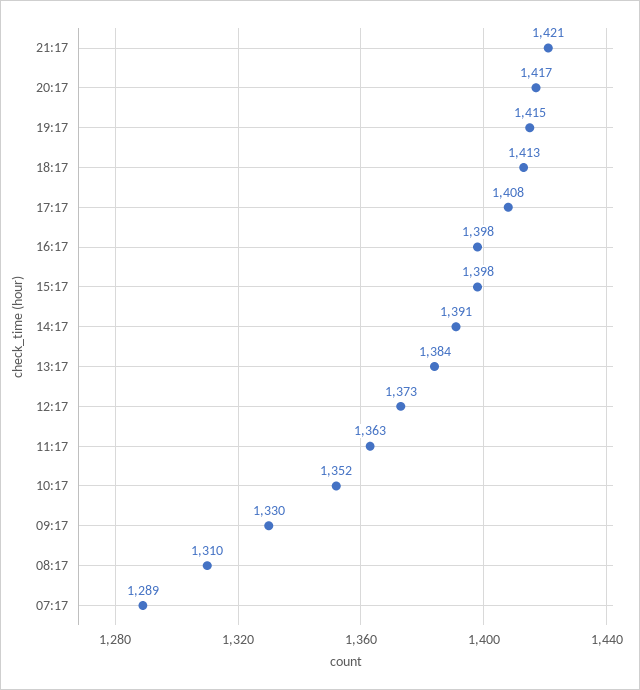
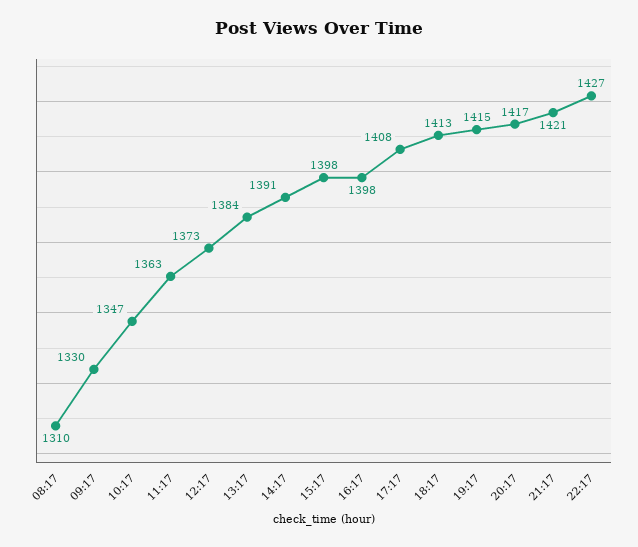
10:17: 1352 -> 1347
07:17: 1289 -> none
22:17: none -> 1427

